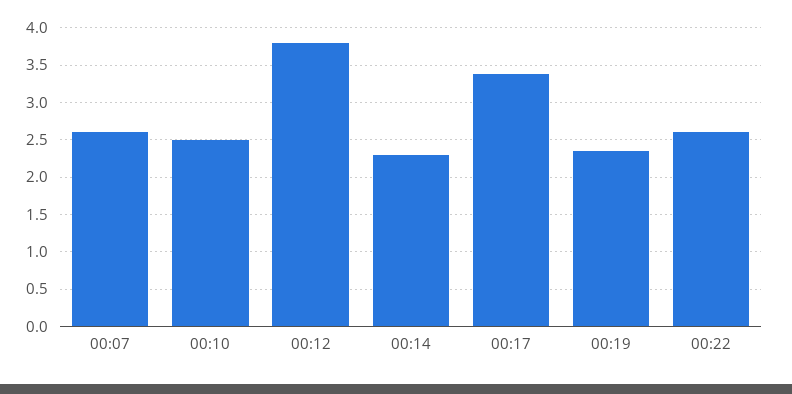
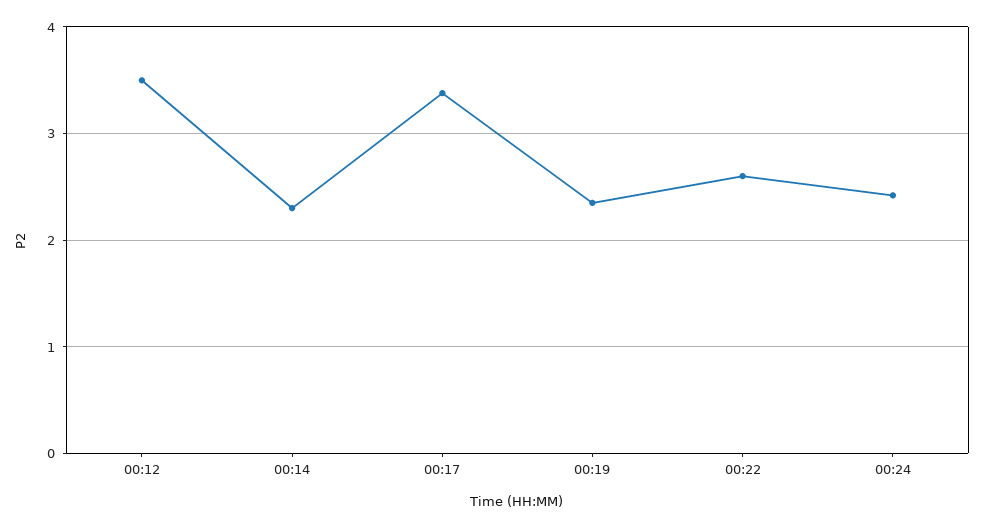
00:07: 2.6 -> none
00:10: 2.5 -> none
00:12: 3.8 -> 3.5
00:24: none -> 2.4

